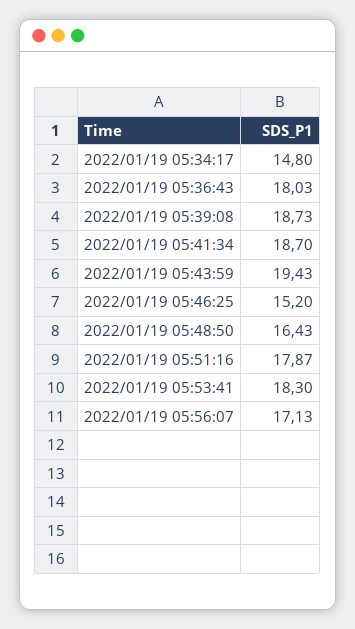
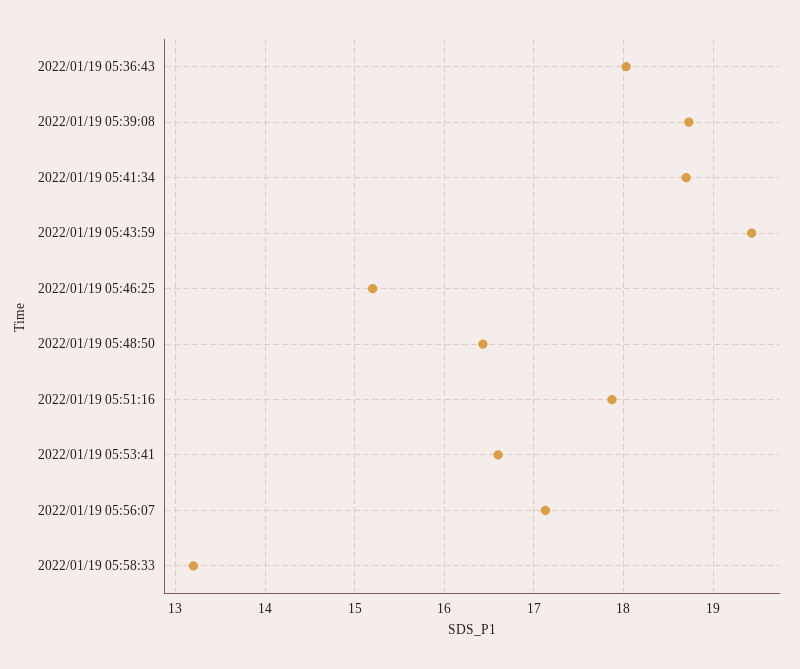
2022/01/19 05:34:17: 14.8 -> none
2022/01/19 05:53:41: 18.3 -> 16.6
2022/01/19 05:58:33: none -> 13.2

